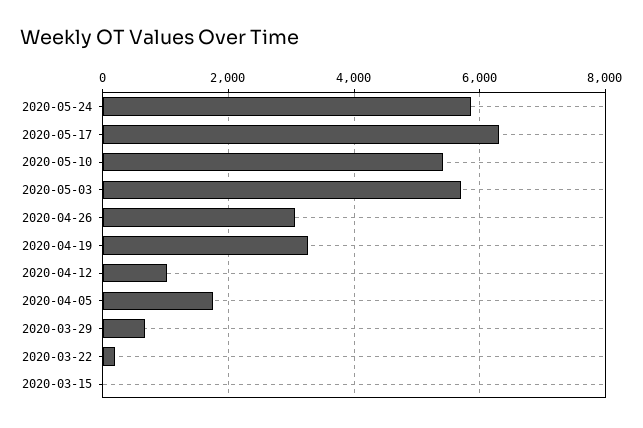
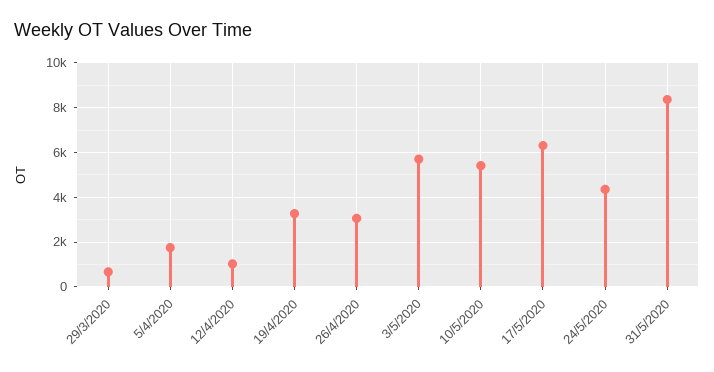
2020-05-24: 5800 -> 4500
2020-03-22: 200 -> none
2020-03-15: 0 -> none
31/5/2020: none -> 8500

